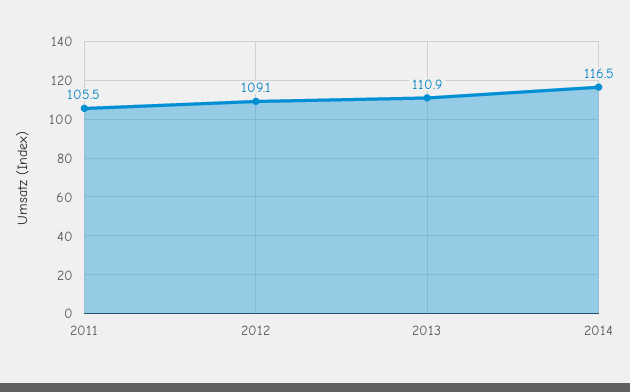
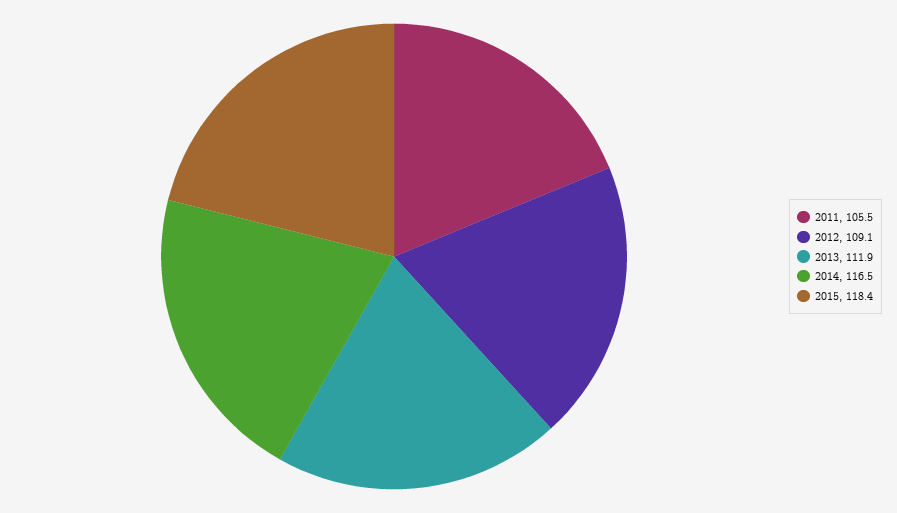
2013: 110.9 -> 111.9
2015: none -> 118.4

